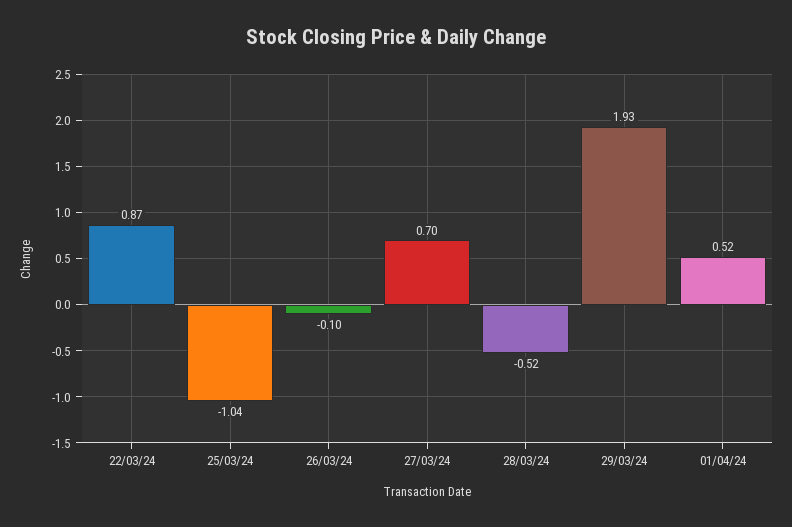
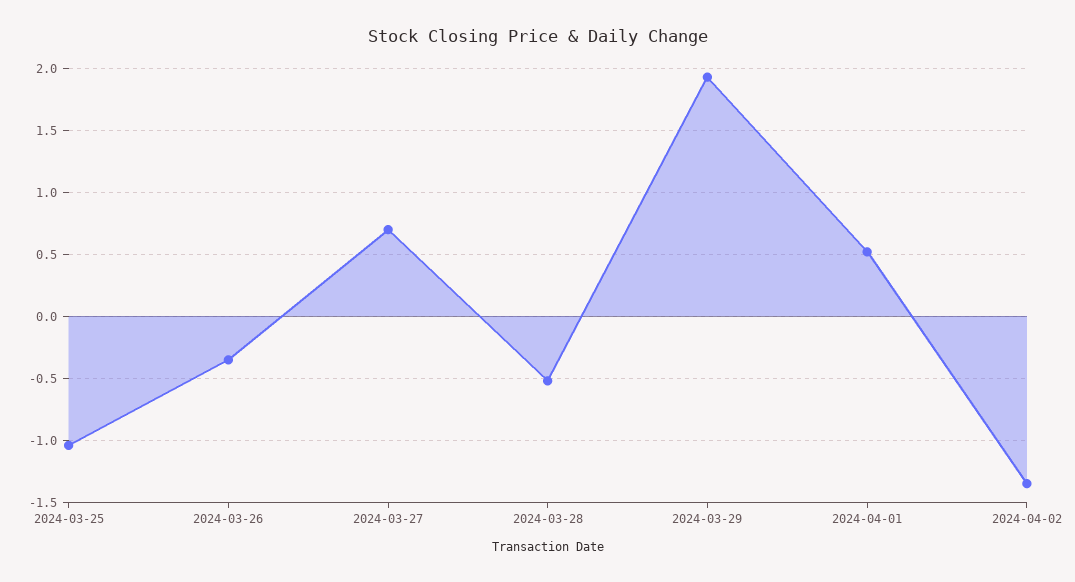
22/03/24: 0.87 -> none
26/03/24: -0.1 -> -0.35
2024-04-02: none -> -1.35

